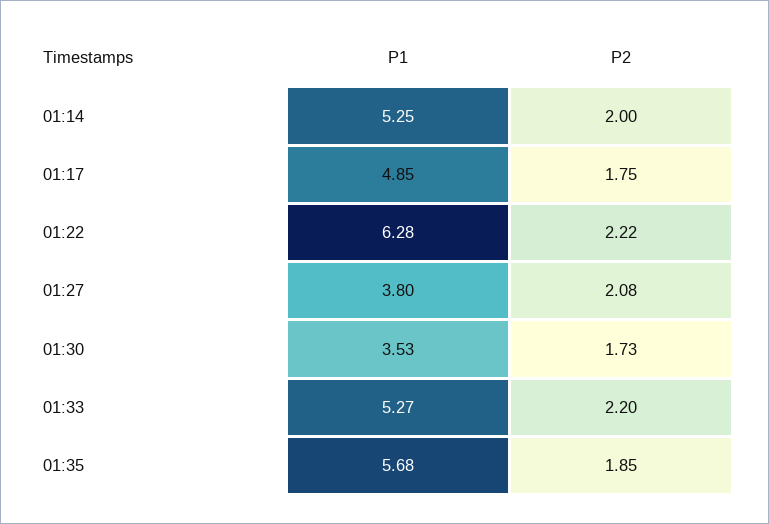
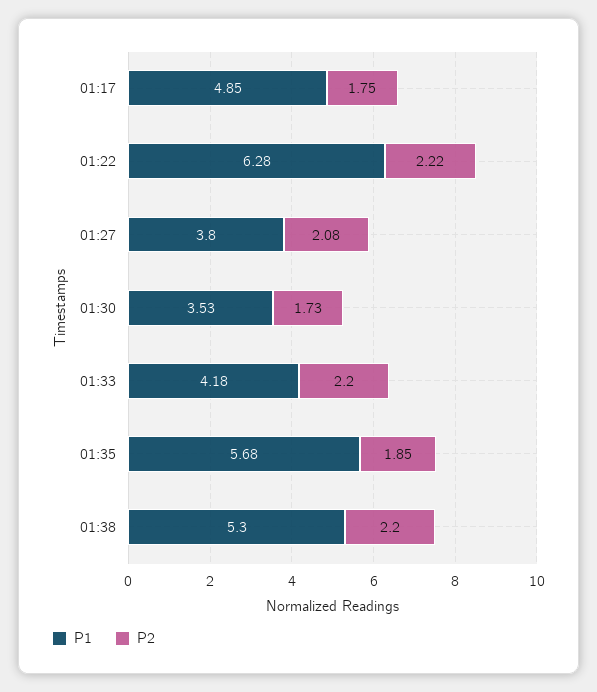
P1, 01:14: 5.25 -> none
P2, 01:14: 2 -> none
P1, 01:33: 5.27 -> 4.18
P1, 01:38: none -> 5.3
P2, 01:38: none -> 2.2

